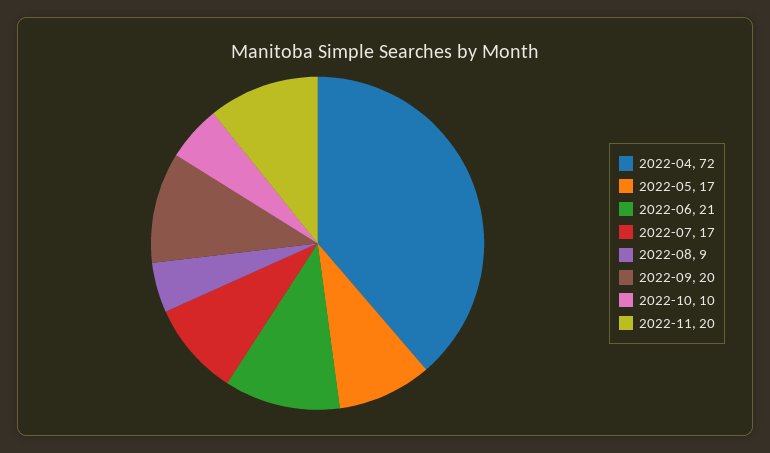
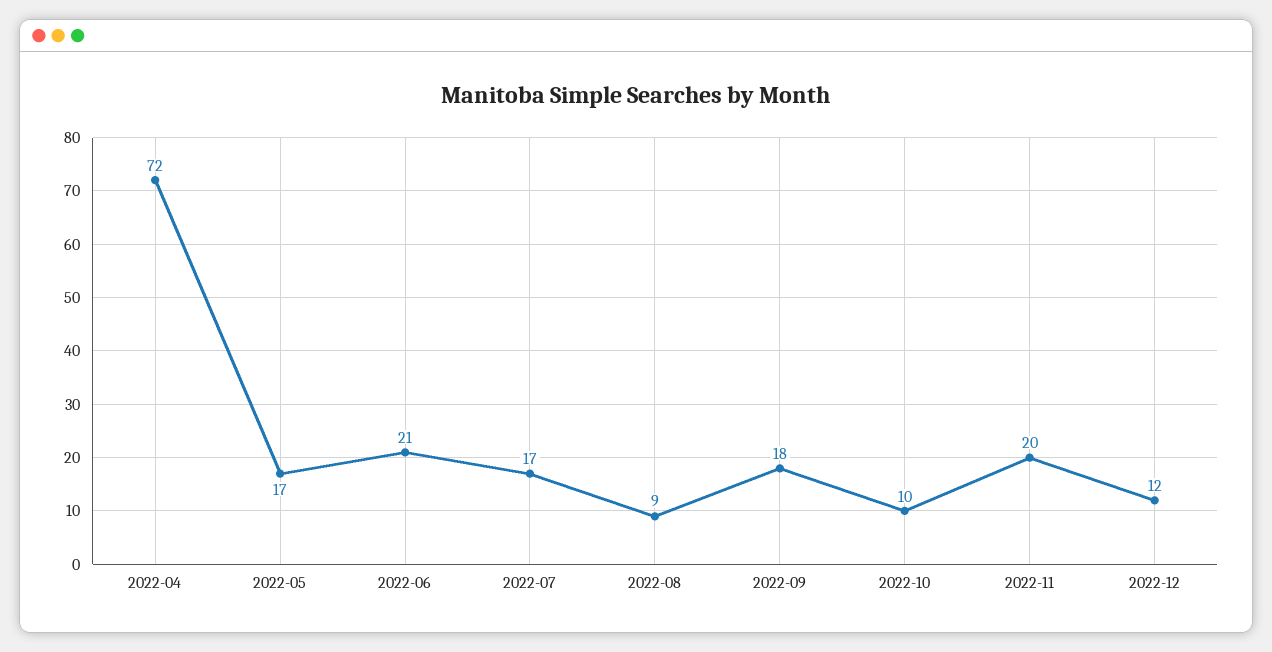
2022-09: 20 -> 18
2022-12: none -> 12

